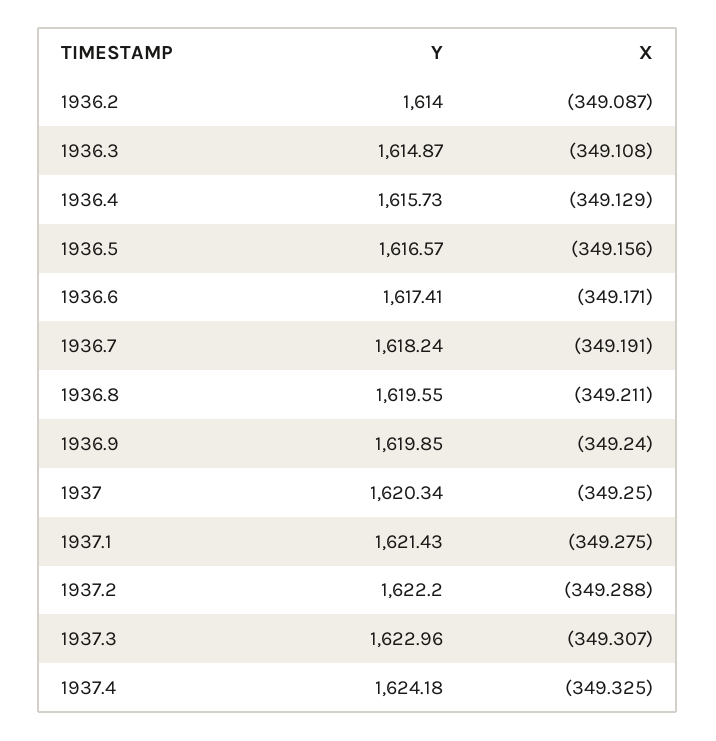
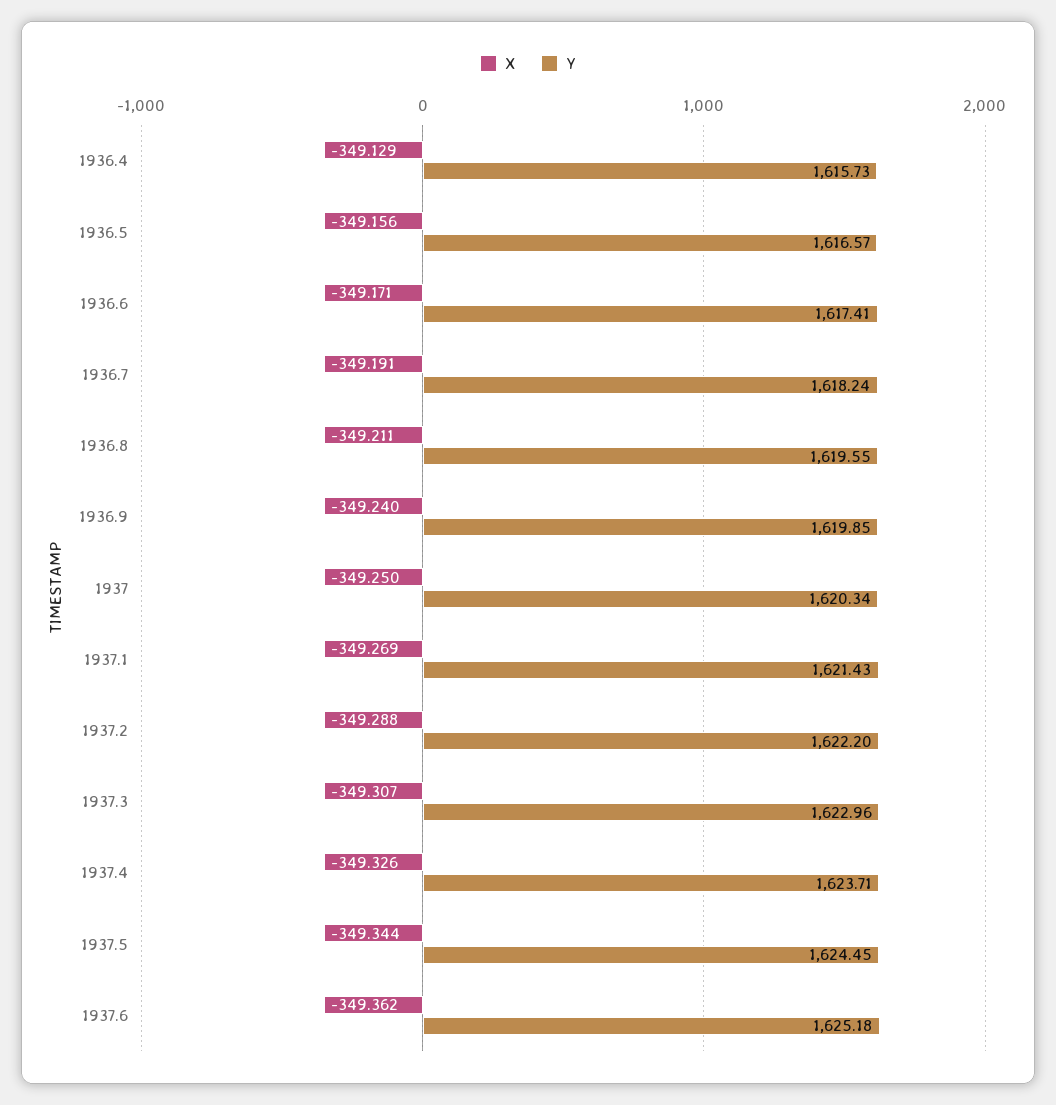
Y, 1936.2: 1614 -> none
X, 1936.2: -349.087 -> none
Y, 1936.3: 1614.87 -> none
X, 1936.3: -349.108 -> none
X, 1937.1: -349.275 -> -349.269
Y, 1937.4: 1624.18 -> 1623.71
X, 1937.4: -349.325 -> -349.326
X, 1937.5: none -> -349.344
Y, 1937.5: none -> 1624.45
X, 1937.6: none -> -349.362
Y, 1937.6: none -> 1625.18

